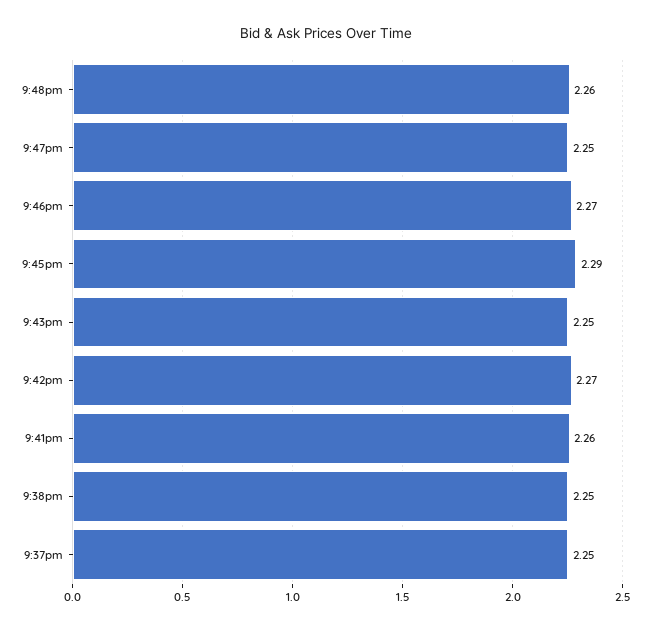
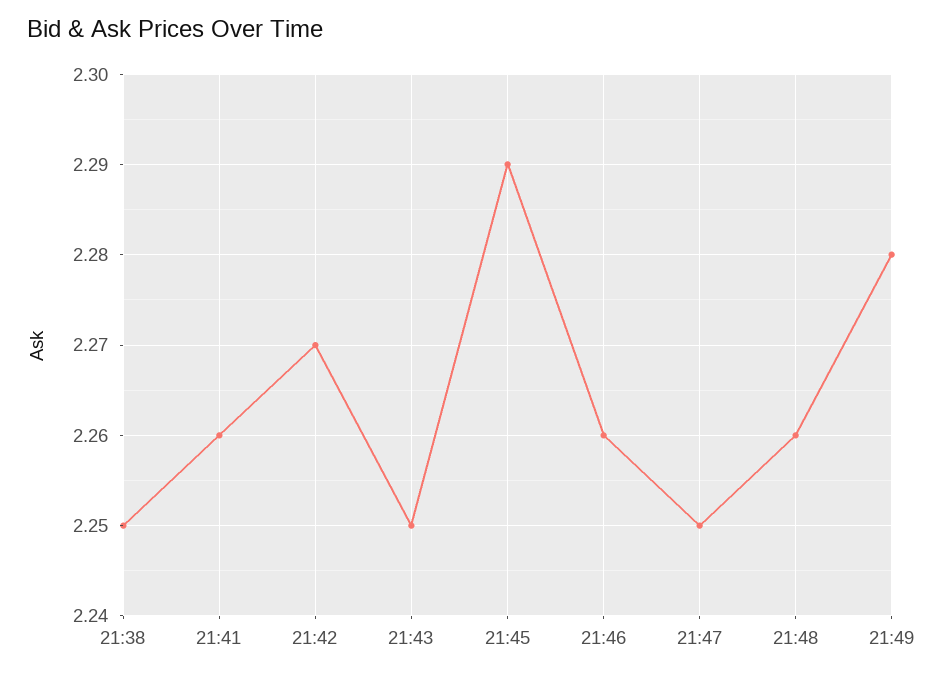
9:46pm: 2.27 -> 2.26
9:37pm: 2.25 -> none
21:49: none -> 2.28

